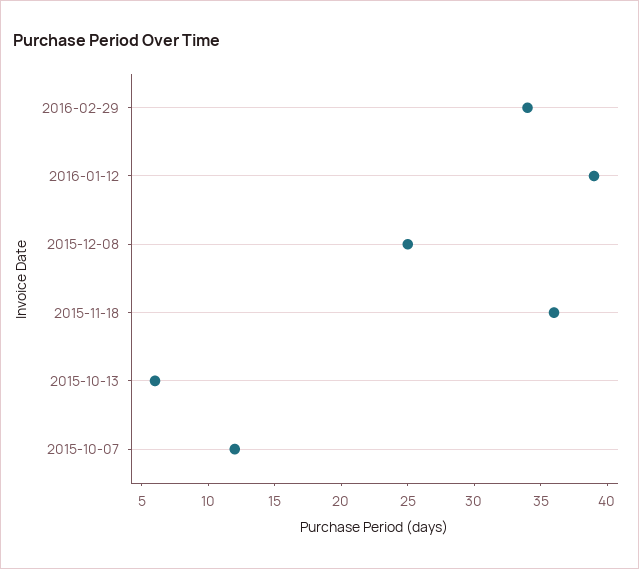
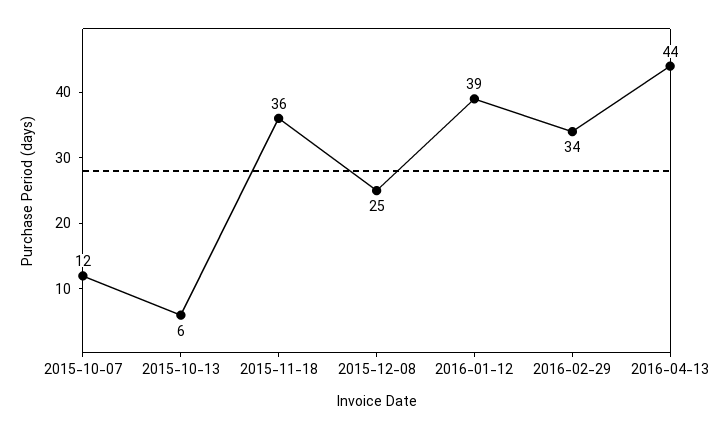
2016-04-13: none -> 44

